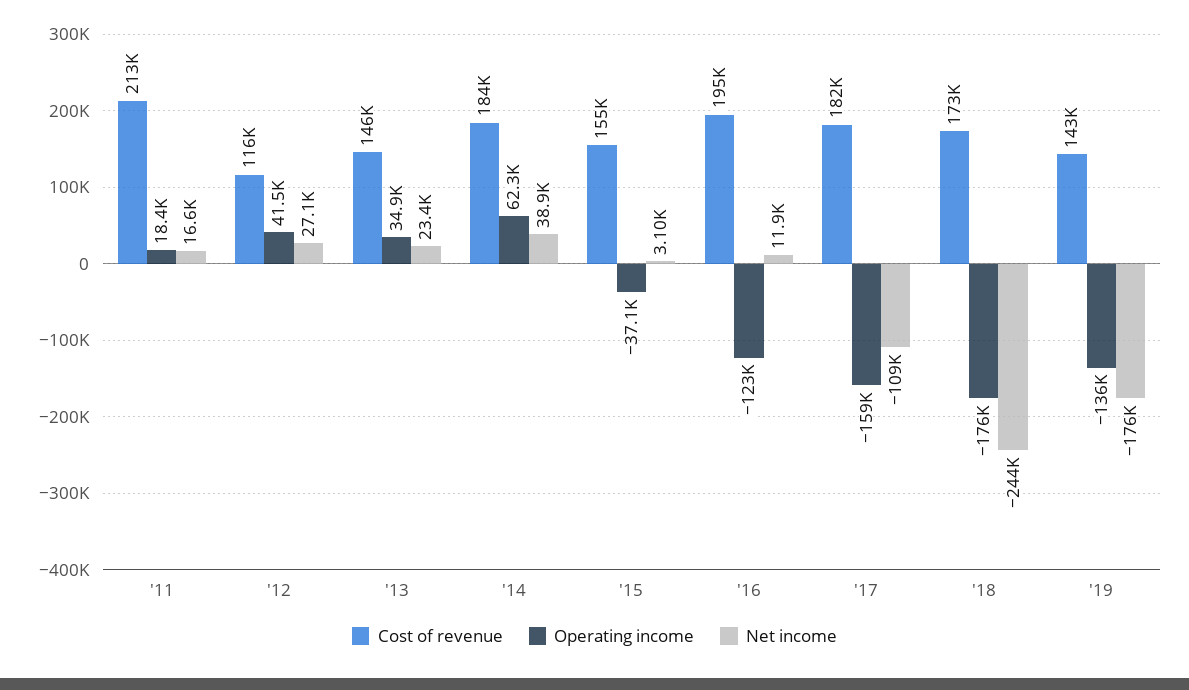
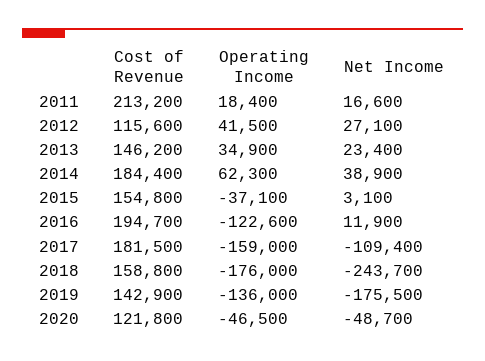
Cost of revenue, '18: 173000 -> 158800
Cost of revenue, 2020: none -> 121800
Operating income, 2020: none -> -46500
Net income, 2020: none -> -48700

